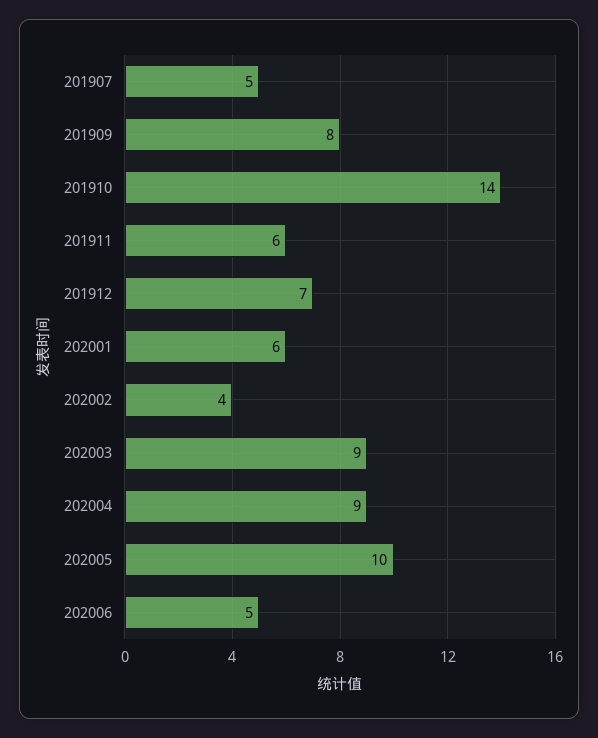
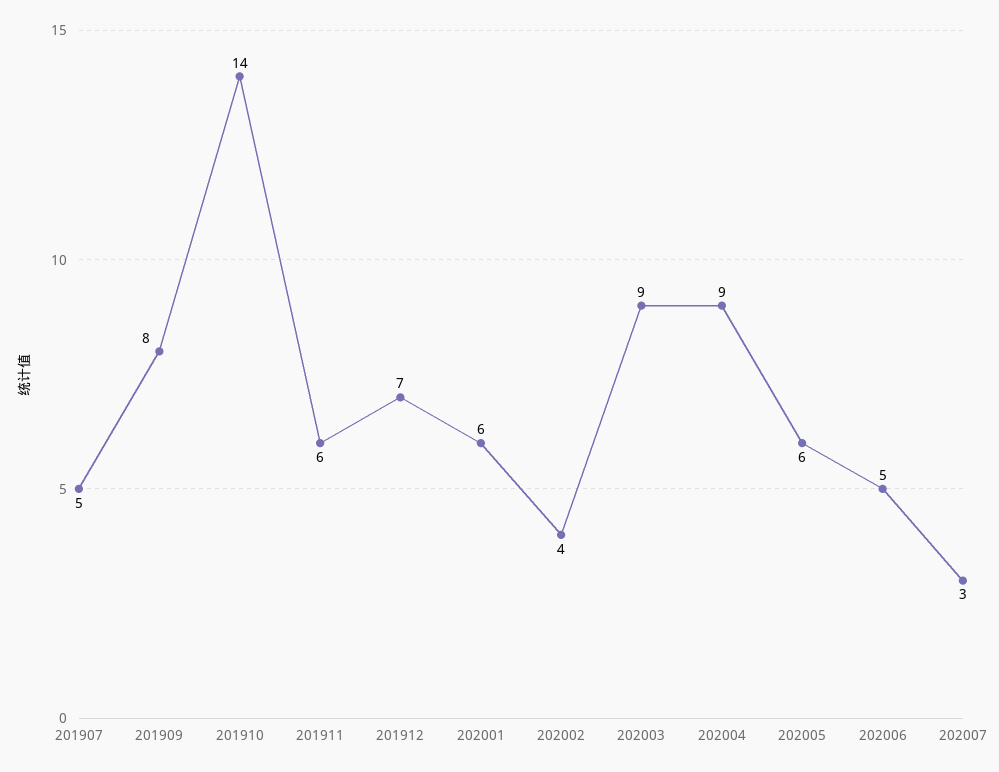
202005: 10 -> 6
202007: none -> 3

